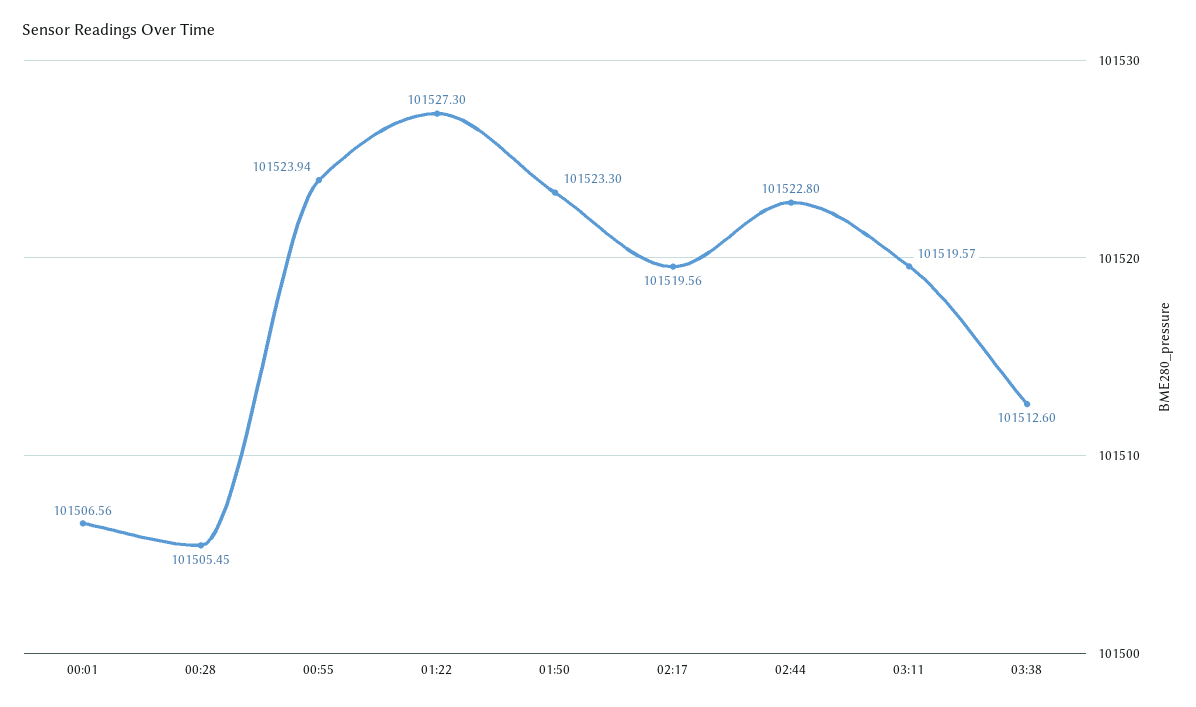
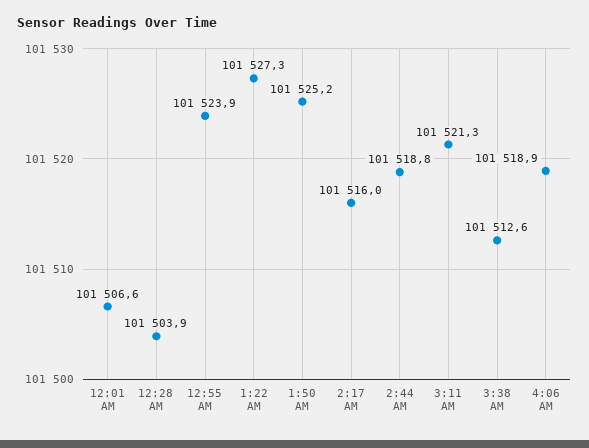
00:28: 101505.45 -> 101503.9
01:50: 101523.3 -> 101525.2
02:17: 101519.56 -> 101516
02:44: 101522.8 -> 101518.8
03:11: 101519.57 -> 101521.3
4:06 AM: none -> 101518.9

